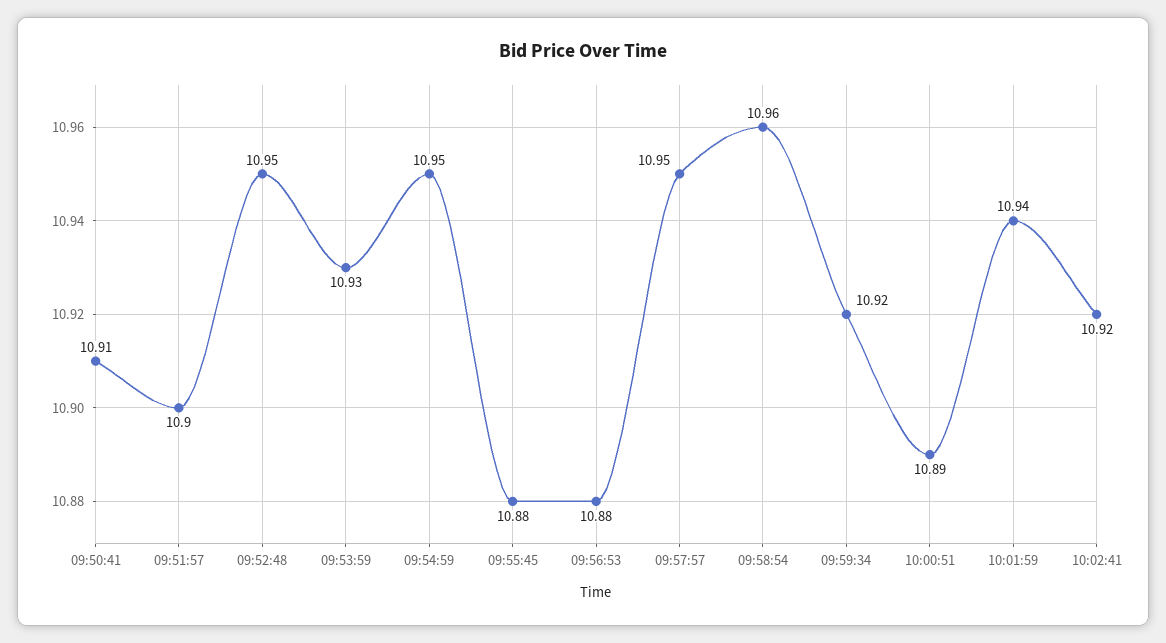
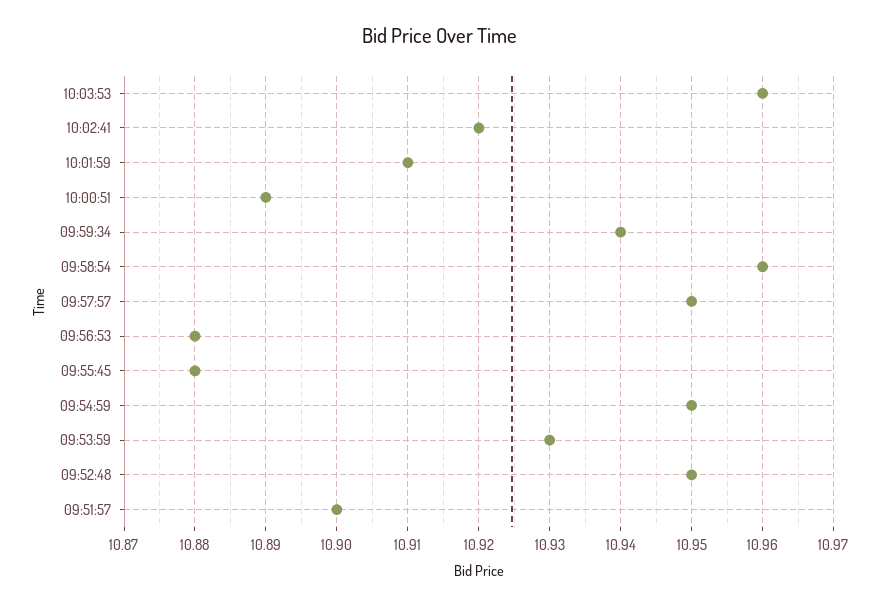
09:50:41: 10.91 -> none
09:59:34: 10.92 -> 10.94
10:01:59: 10.94 -> 10.91
10:03:53: none -> 10.96

